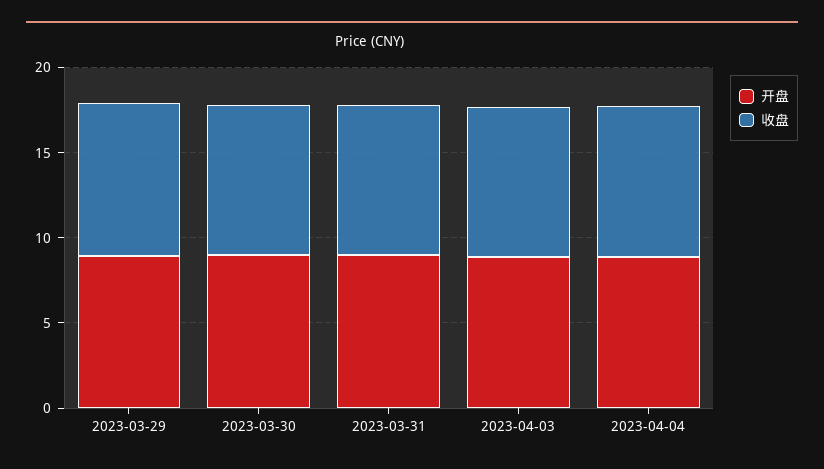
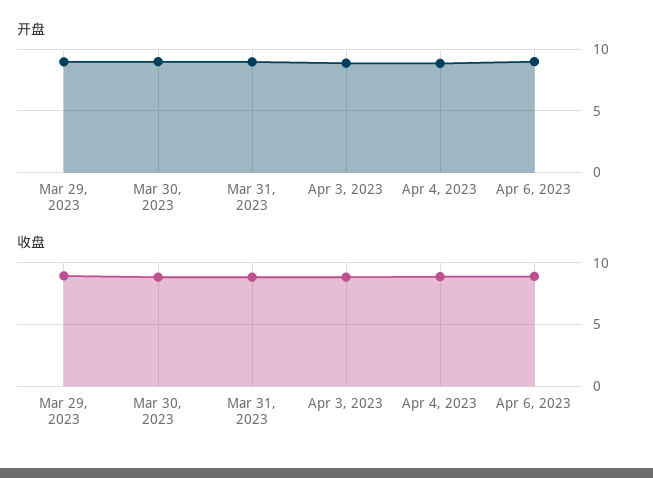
开盘, Apr 6, 2023: none -> 9
收盘, Apr 6, 2023: none -> 9

